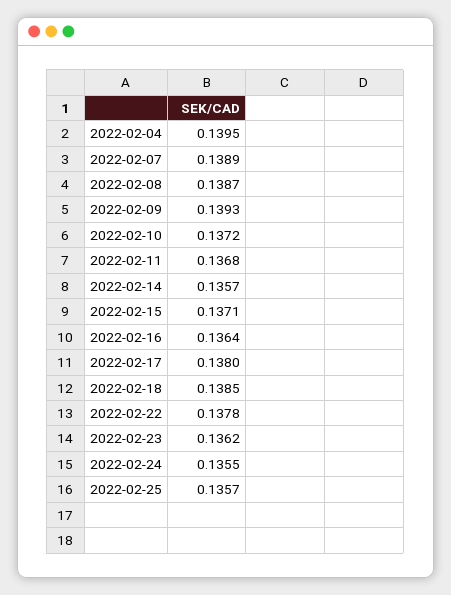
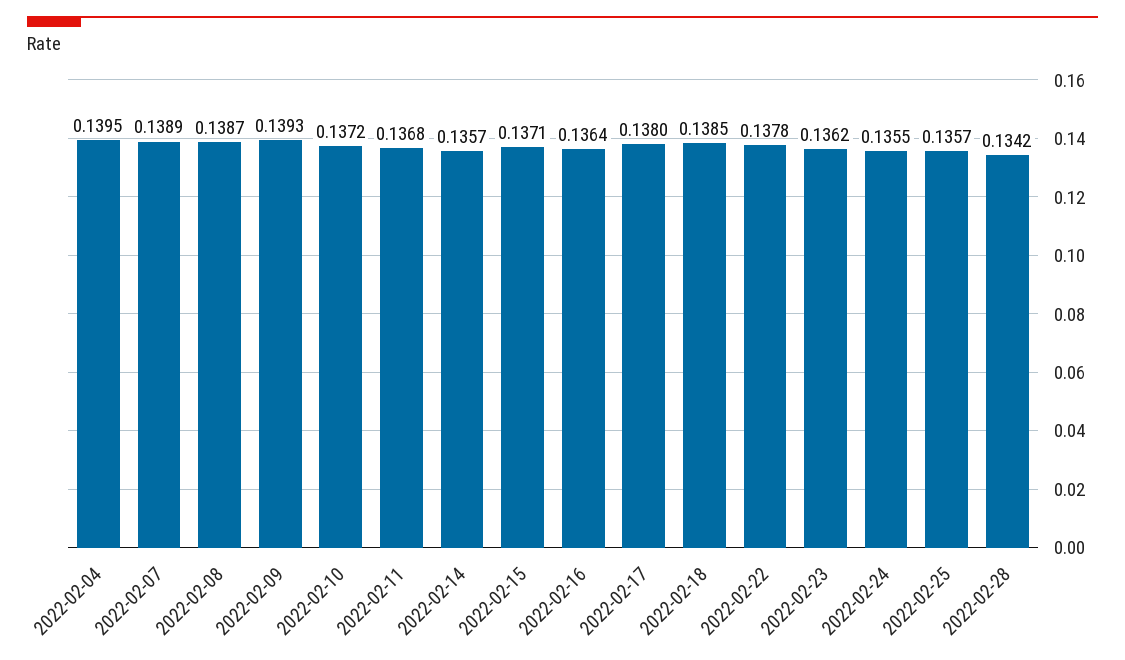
2022-02-28: none -> 0.1342

